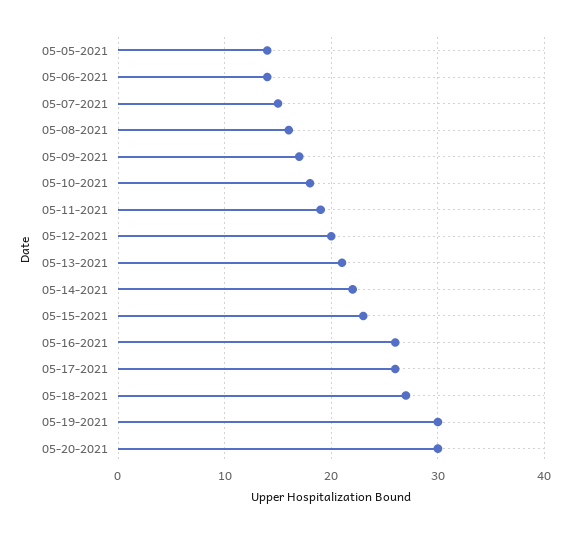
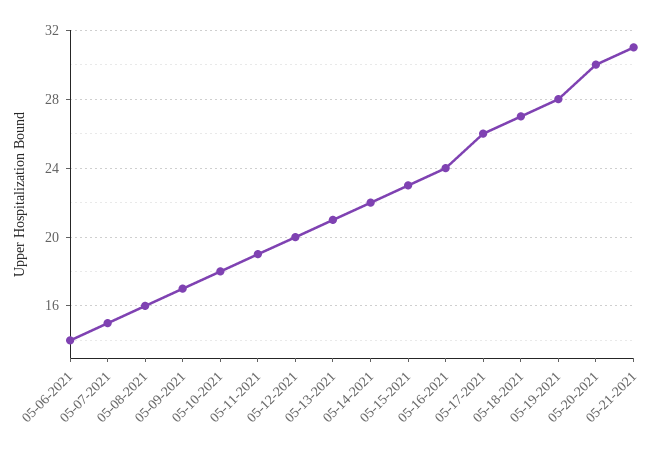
05-05-2021: 14 -> none
05-16-2021: 26 -> 24
05-19-2021: 30 -> 28
05-21-2021: none -> 31

